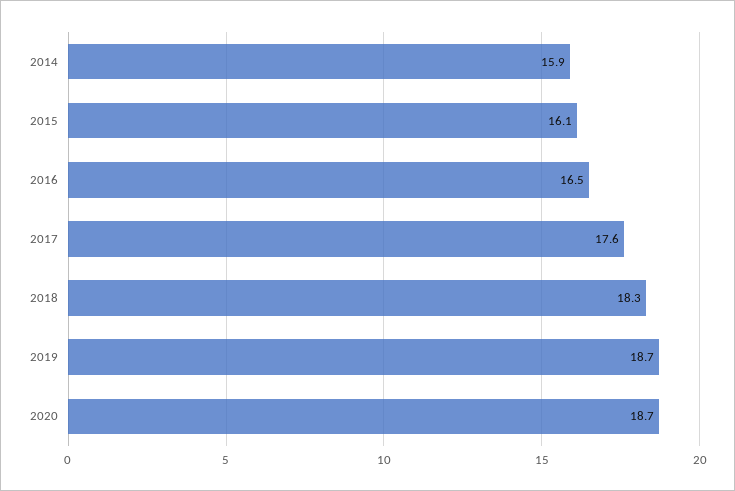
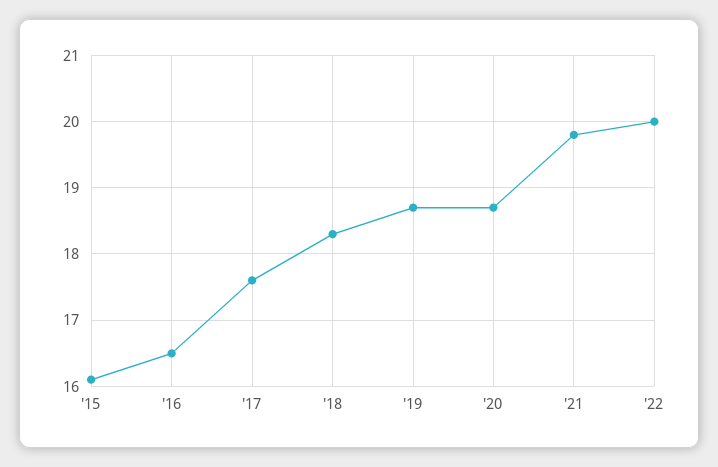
2014: 15.9 -> none
'21: none -> 19.8
'22: none -> 20

